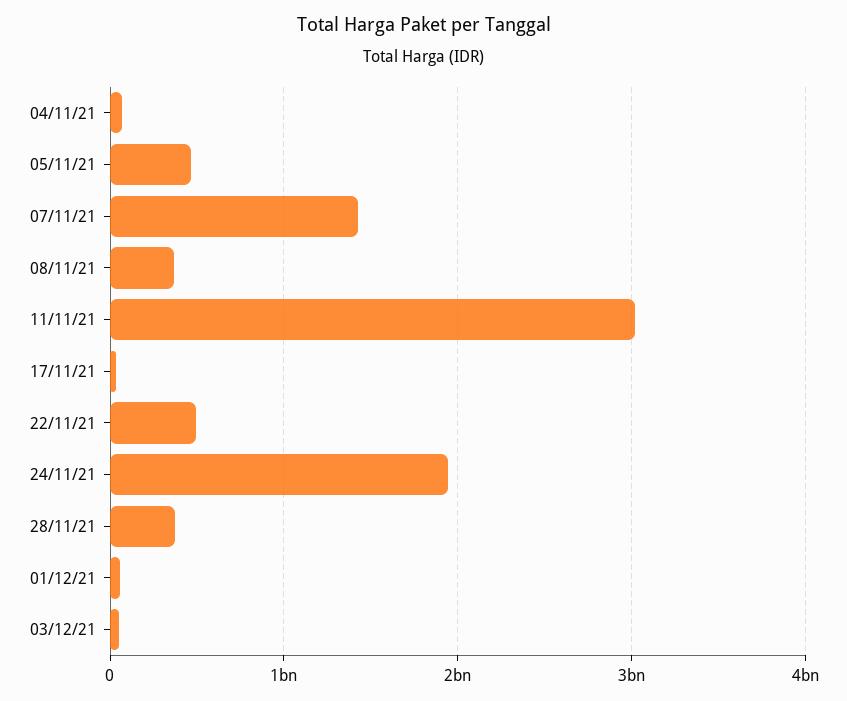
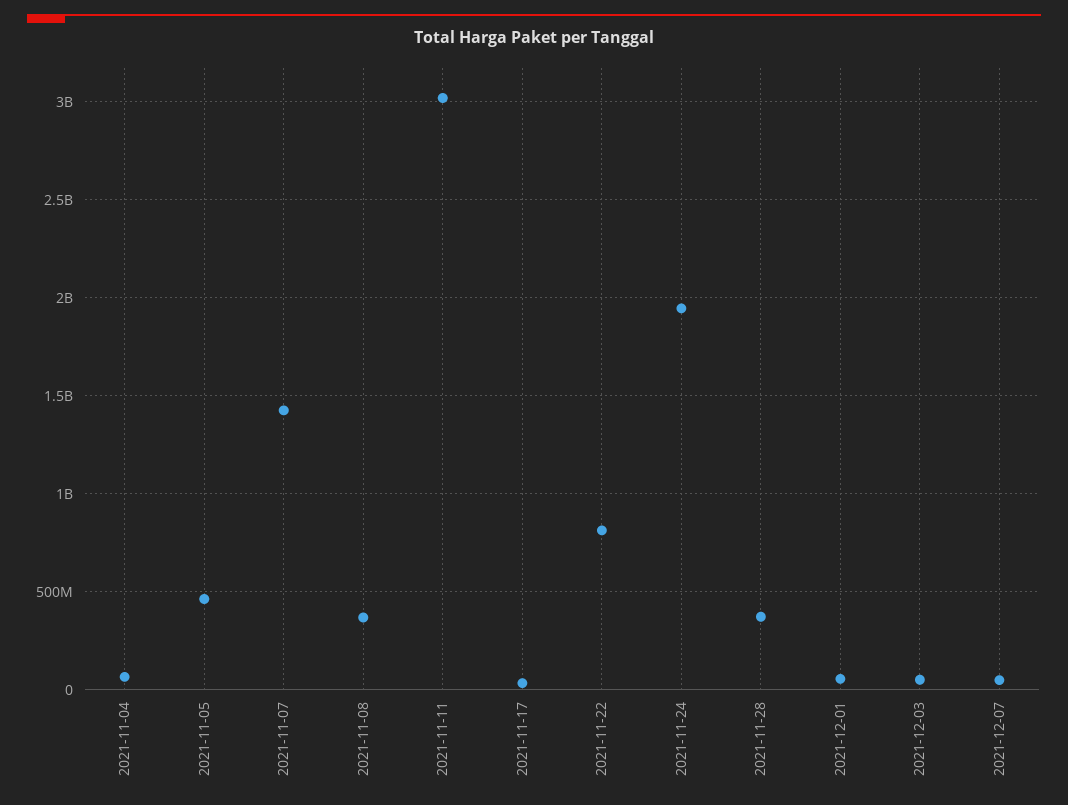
22/11/21: 500000000 -> 800000000
2021-12-07: none -> 50000000

